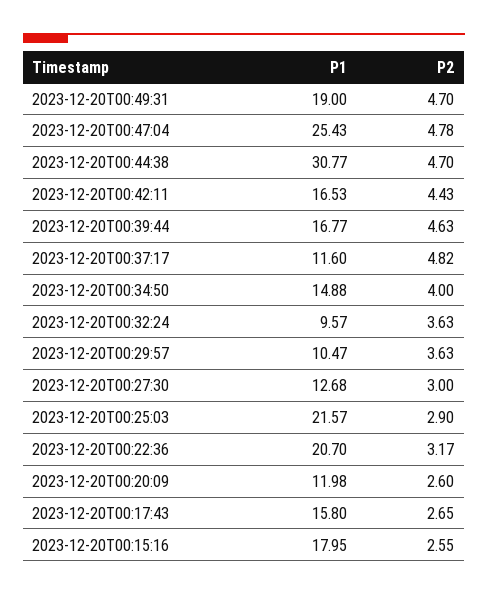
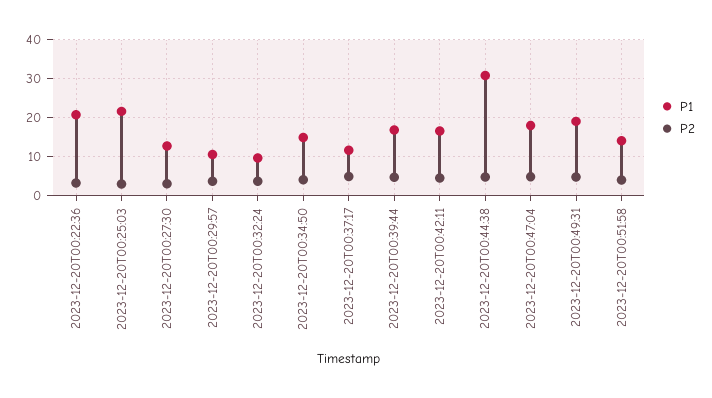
P1, 2023-12-20T00:47:04: 25.43 -> 18
P1, 2023-12-20T00:20:09: 11.98 -> none
P2, 2023-12-20T00:20:09: 2.6 -> none
P1, 2023-12-20T00:17:43: 15.8 -> none
P2, 2023-12-20T00:17:43: 2.65 -> none
P1, 2023-12-20T00:15:16: 17.95 -> none
P2, 2023-12-20T00:15:16: 2.55 -> none
P1, 2023-12-20T00:51:58: none -> 14
P2, 2023-12-20T00:51:58: none -> 4

